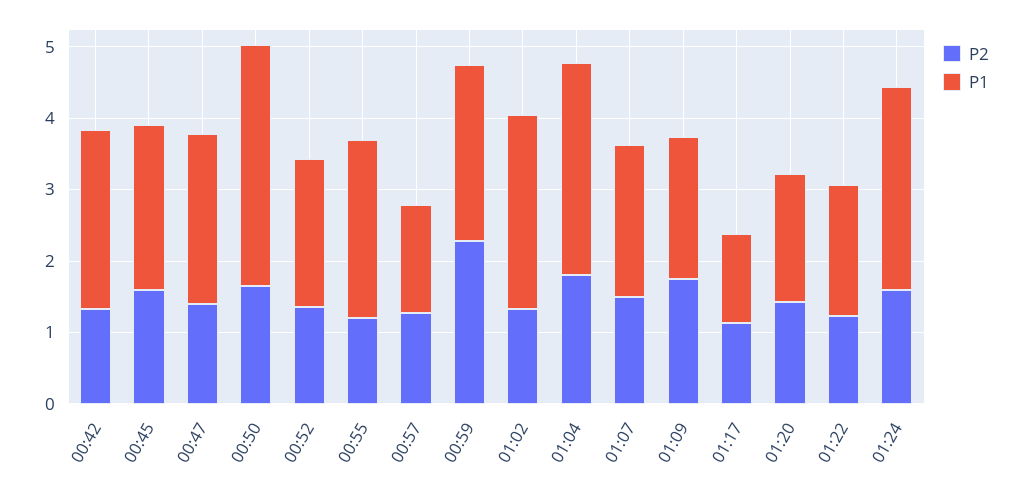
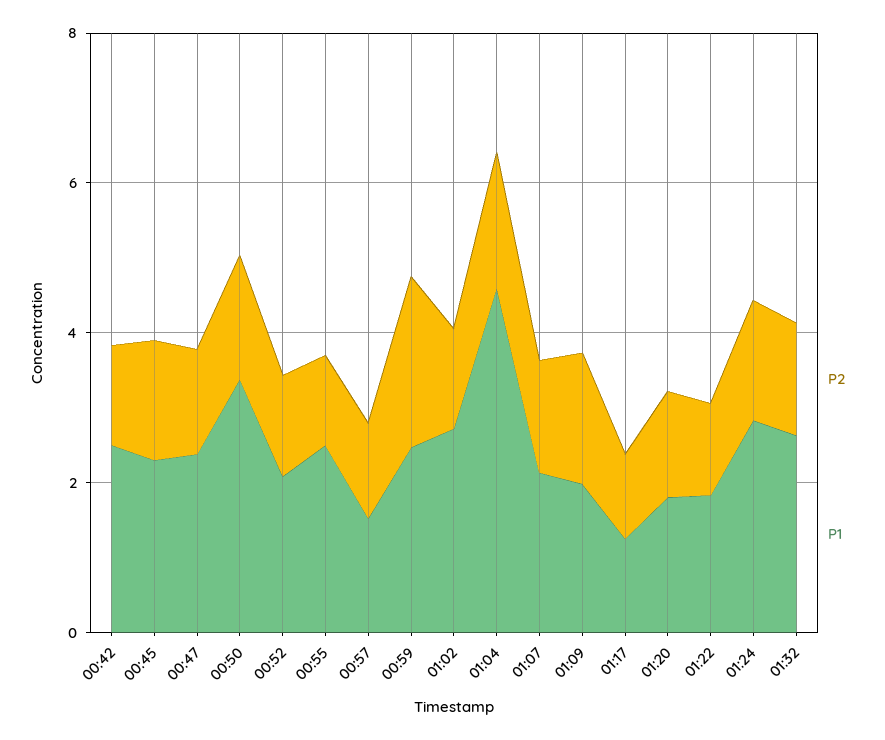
P1, 01:04: 3 -> 4.5
P2, 01:32: none -> 1.5
P1, 01:32: none -> 2.5

